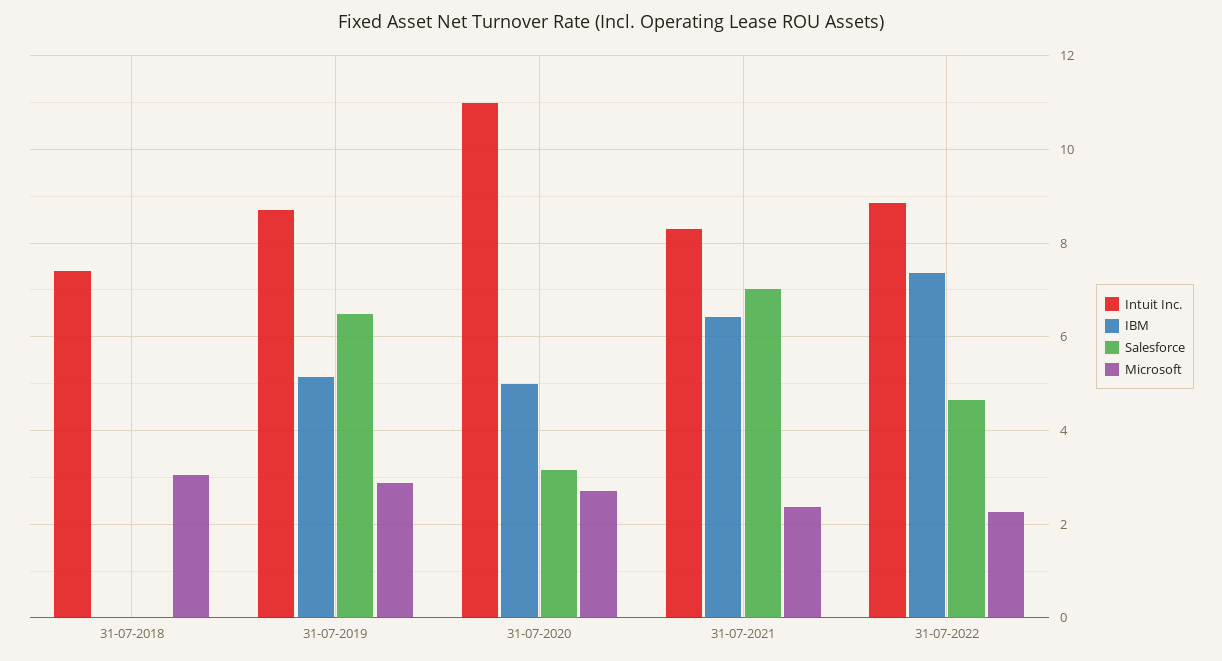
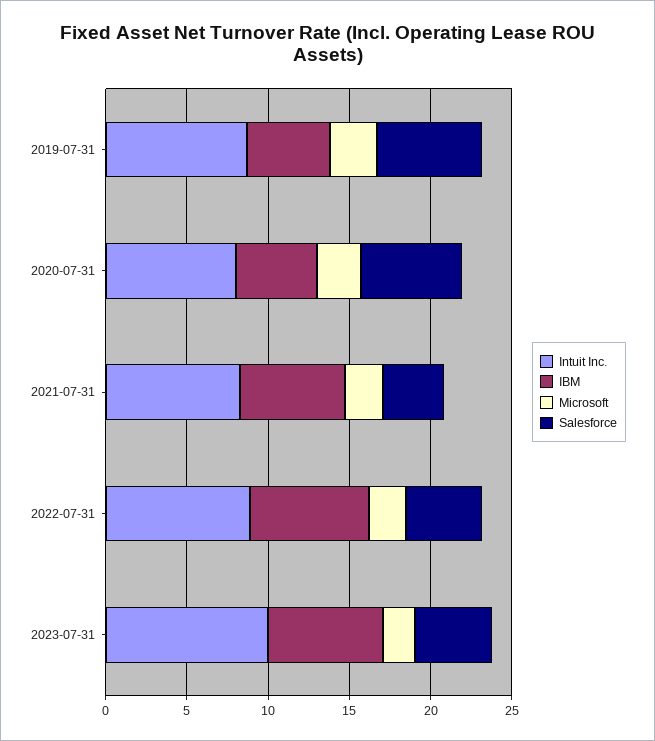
Intuit Inc., 31-07-2018: 7.4 -> none
IBM, 31-07-2018: 0 -> none
Salesforce, 31-07-2018: 0 -> none
Microsoft, 31-07-2018: 3 -> none
Intuit Inc., 31-07-2020: 11 -> 8
Salesforce, 31-07-2020: 3.2 -> 6
Salesforce, 31-07-2021: 7 -> 4
Intuit Inc., 2023-07-31: none -> 10
IBM, 2023-07-31: none -> 7
Microsoft, 2023-07-31: none -> 2
Salesforce, 2023-07-31: none -> 5

